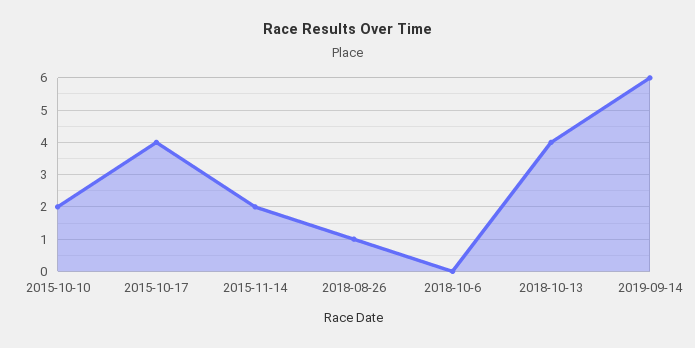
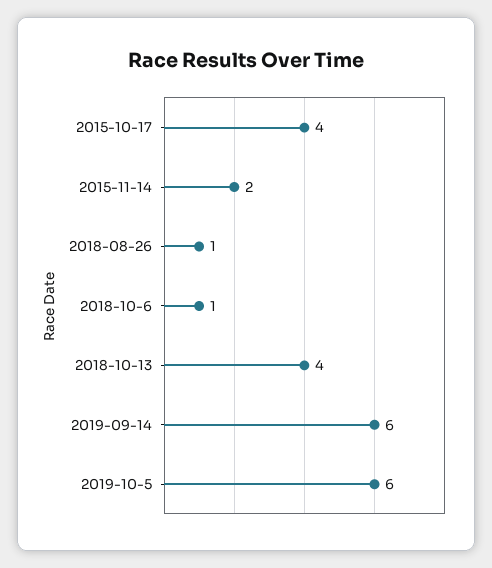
2015-10-10: 2 -> none
2018-10-6: 0 -> 1
2019-10-5: none -> 6

